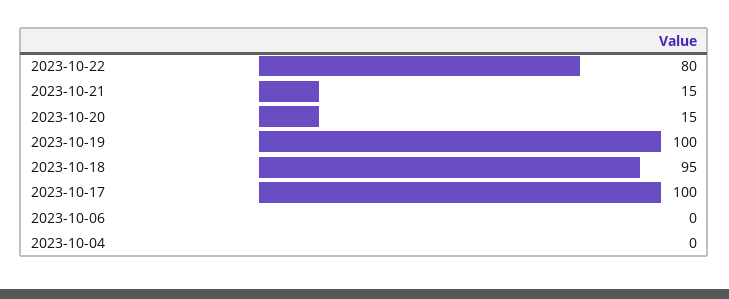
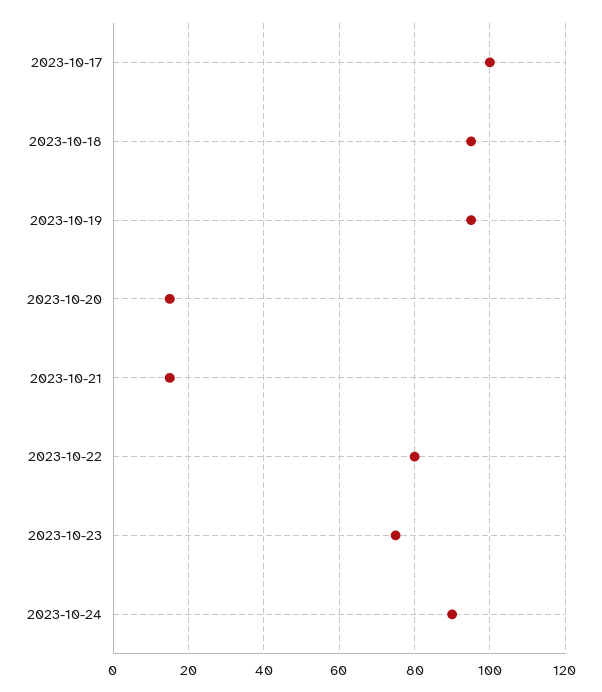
2023-10-19: 100 -> 95
2023-10-06: 0 -> none
2023-10-04: 0 -> none
2023-10-23: none -> 75
2023-10-24: none -> 90

